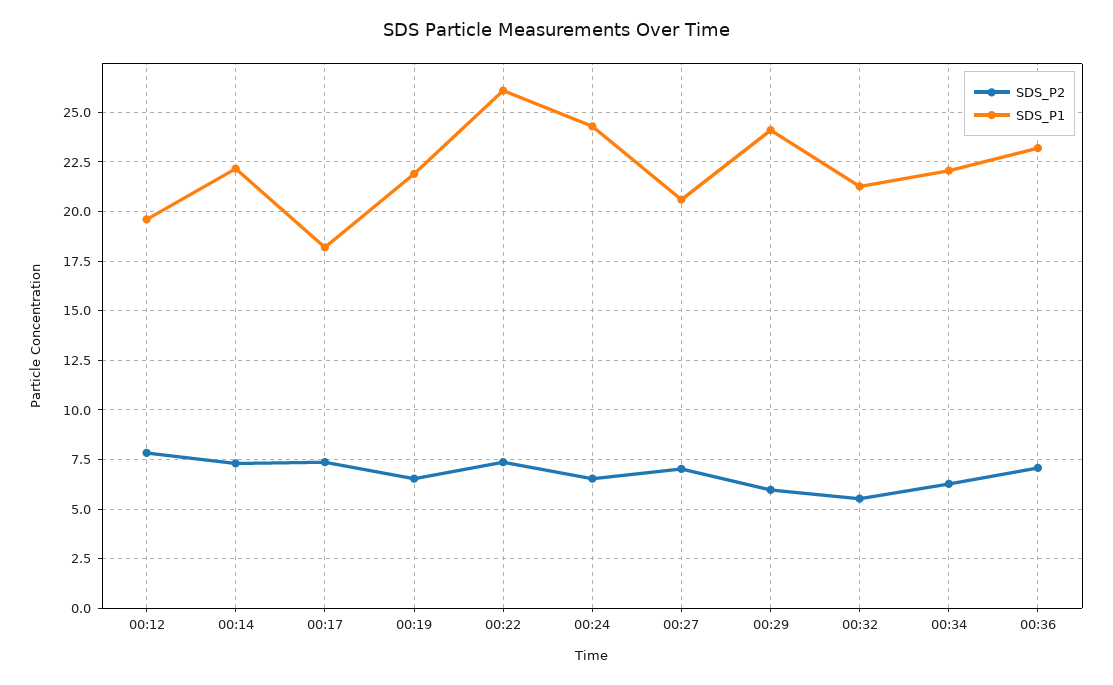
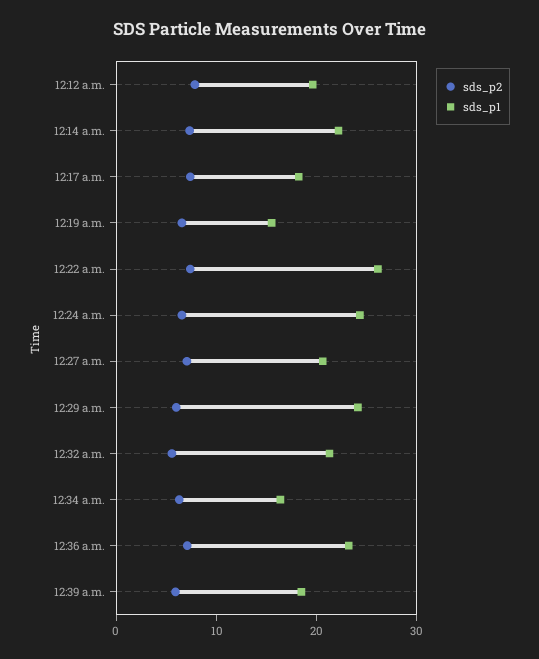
SDS_P1, 00:19: 22 -> 16
SDS_P1, 00:34: 22 -> 16
SDS_P2, 12:39 a.m.: none -> 6
SDS_P1, 12:39 a.m.: none -> 18

